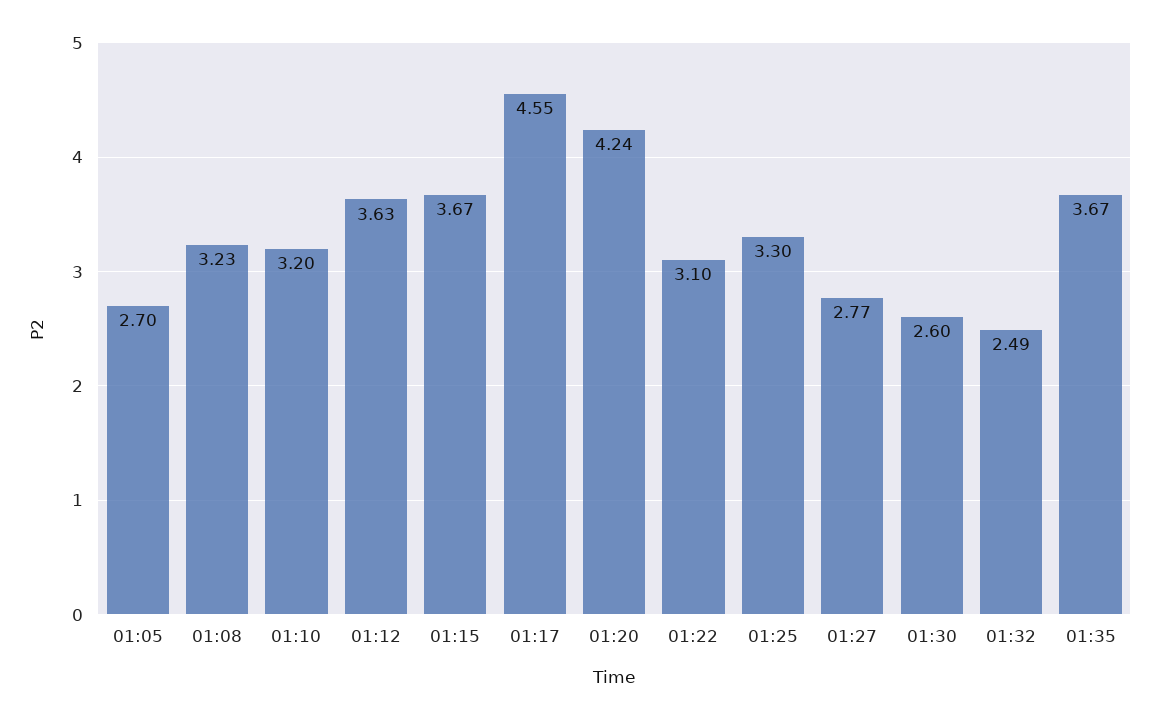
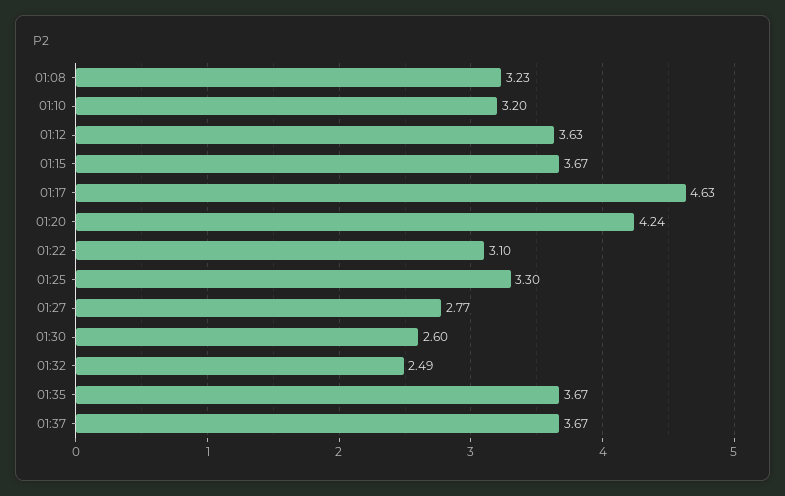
01:05: 2.7 -> none
01:17: 4.55 -> 4.63
01:37: none -> 3.67

